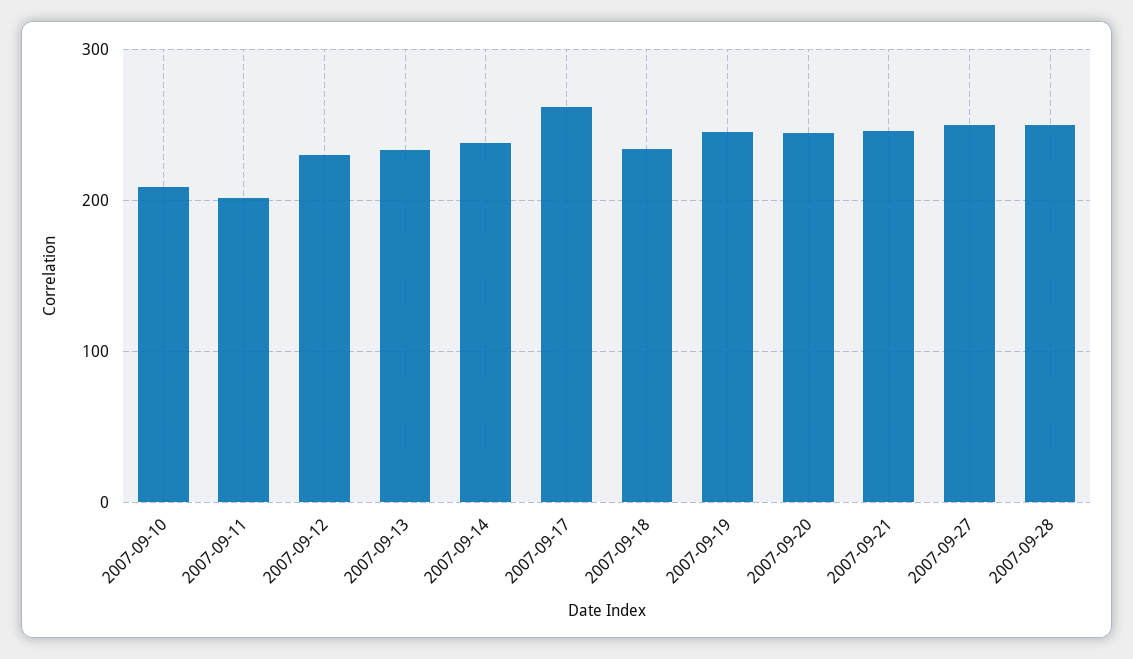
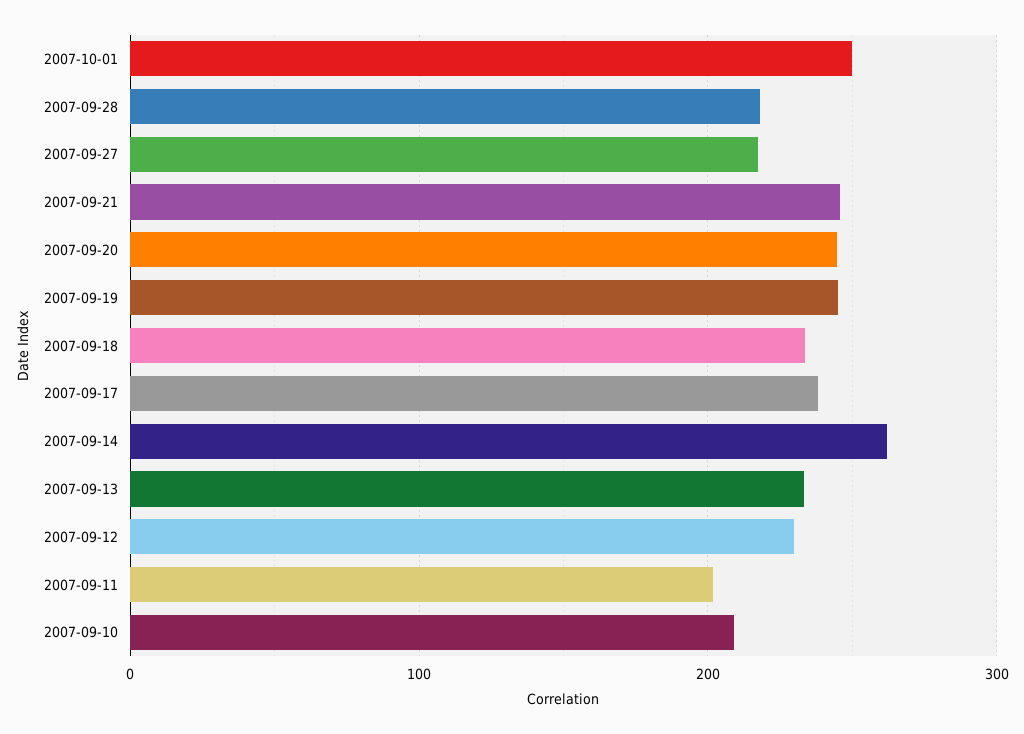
2007-09-14: 240 -> 260
2007-09-17: 260 -> 240
2007-09-27: 250 -> 220
2007-09-28: 250 -> 220
2007-10-01: none -> 250

